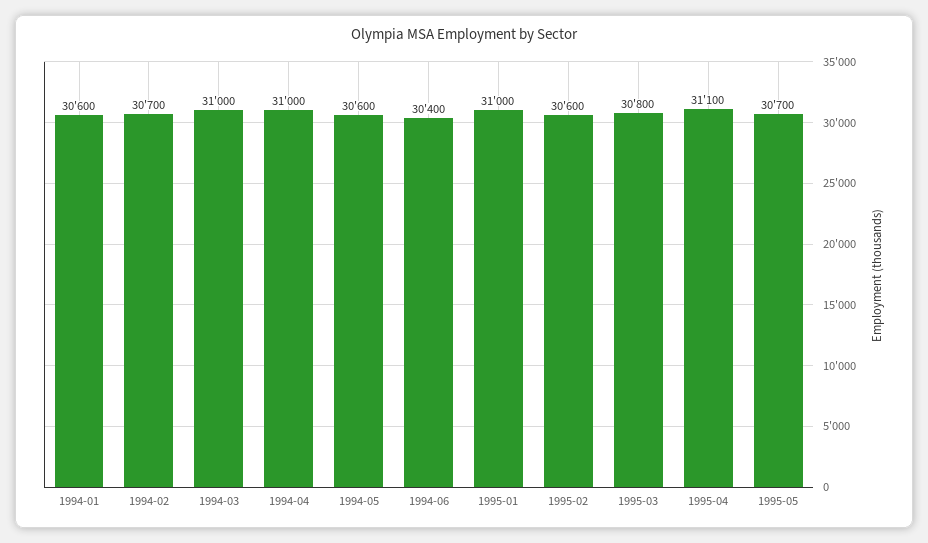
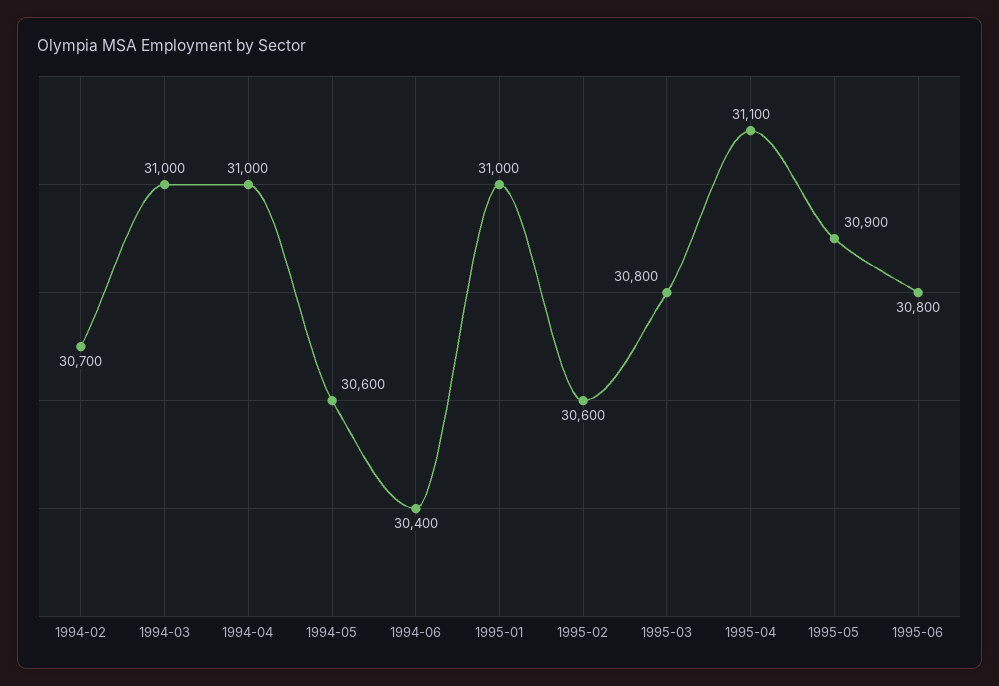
1994-01: 30600 -> none
1995-05: 30700 -> 30900
1995-06: none -> 30800

